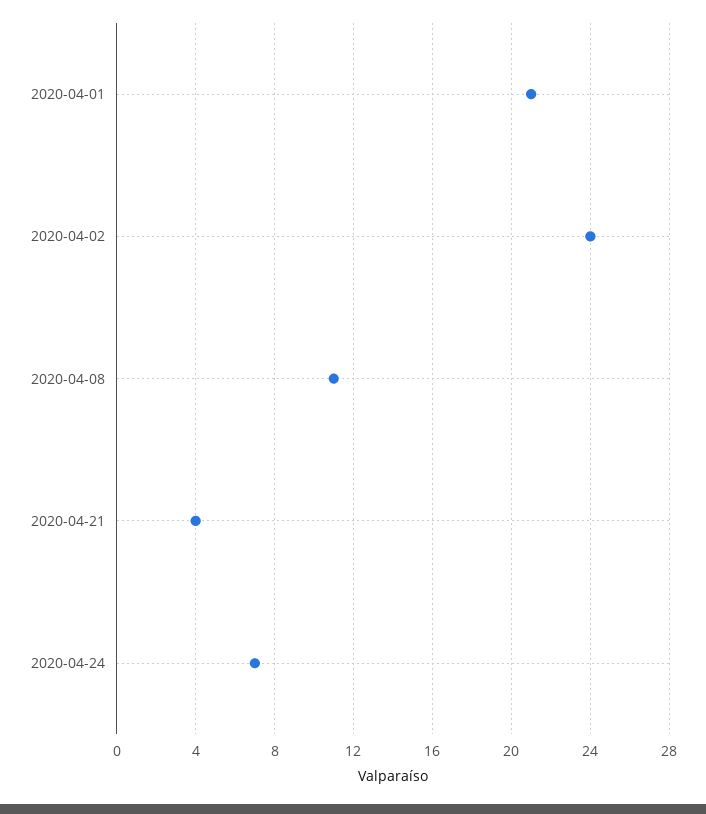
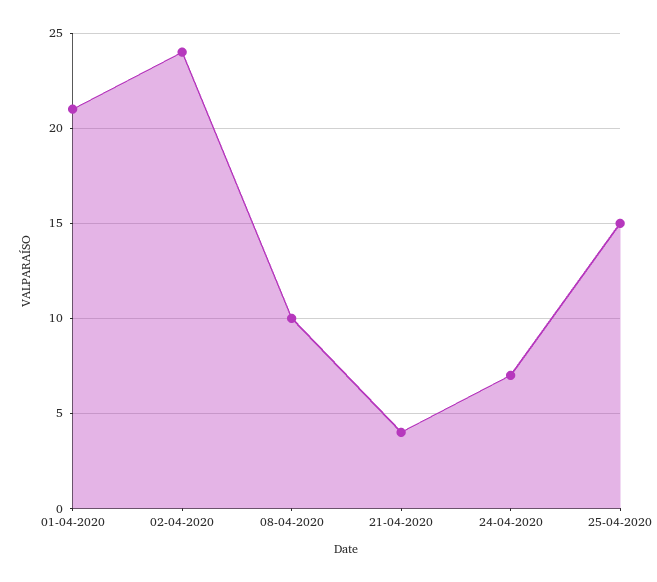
2020-04-08: 11 -> 10
25-04-2020: none -> 15

